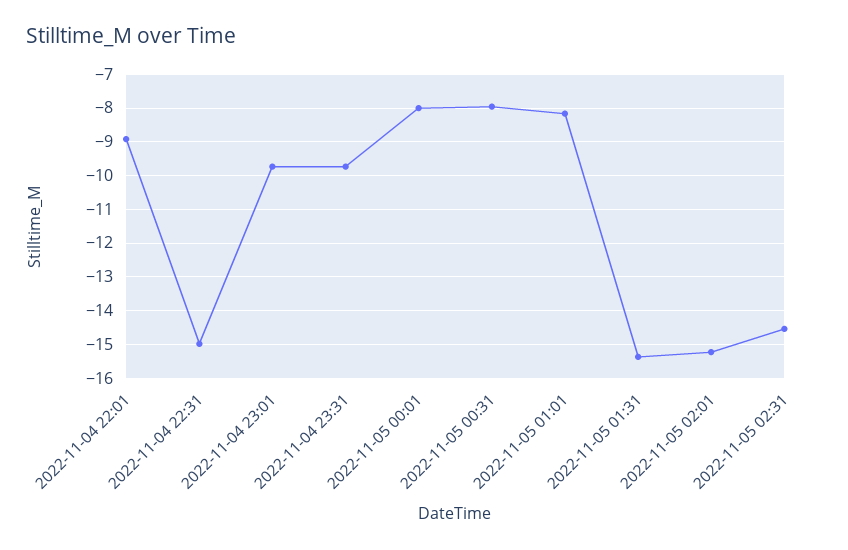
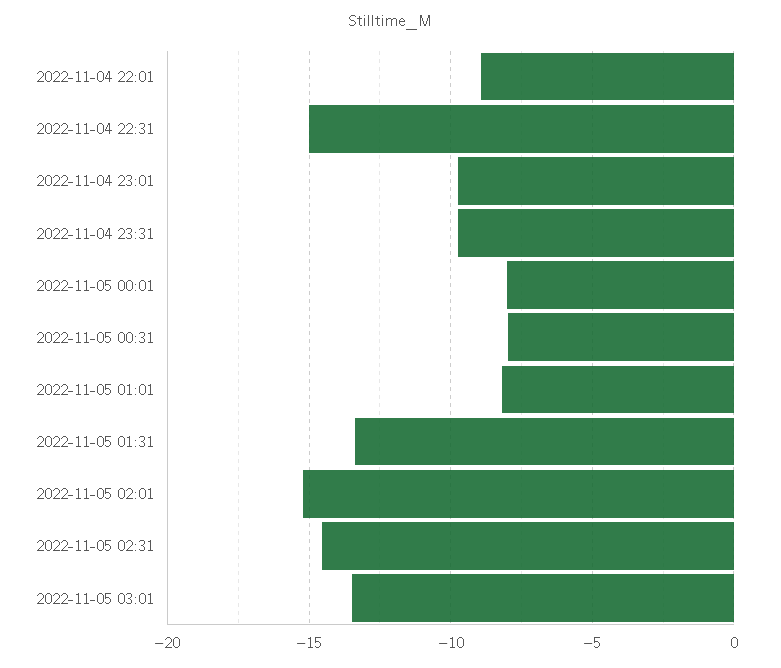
2022-11-05 01:31: -15.4 -> -13.5
2022-11-05 03:01: none -> -13.5

